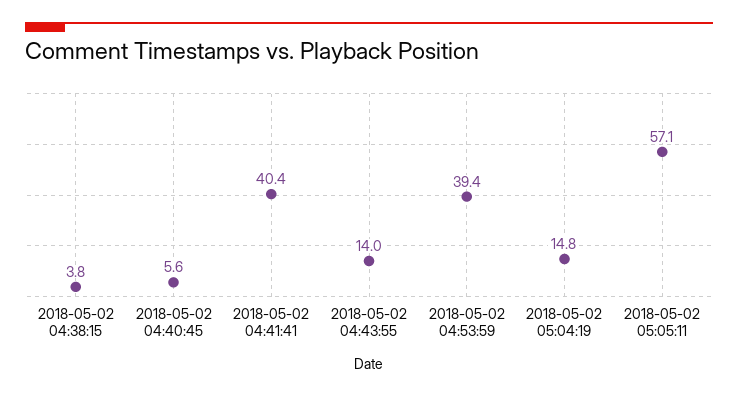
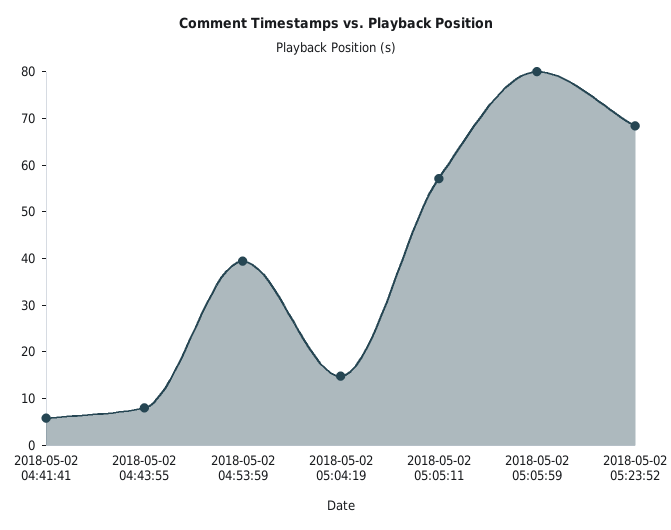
2018-05-02 04:38:15: 3.8 -> none
2018-05-02 04:40:45: 5.6 -> none
2018-05-02 04:41:41: 40.4 -> 6
2018-05-02 04:43:55: 14 -> 8
2018-05-02 05:05:59: none -> 80
2018-05-02 05:23:52: none -> 68

